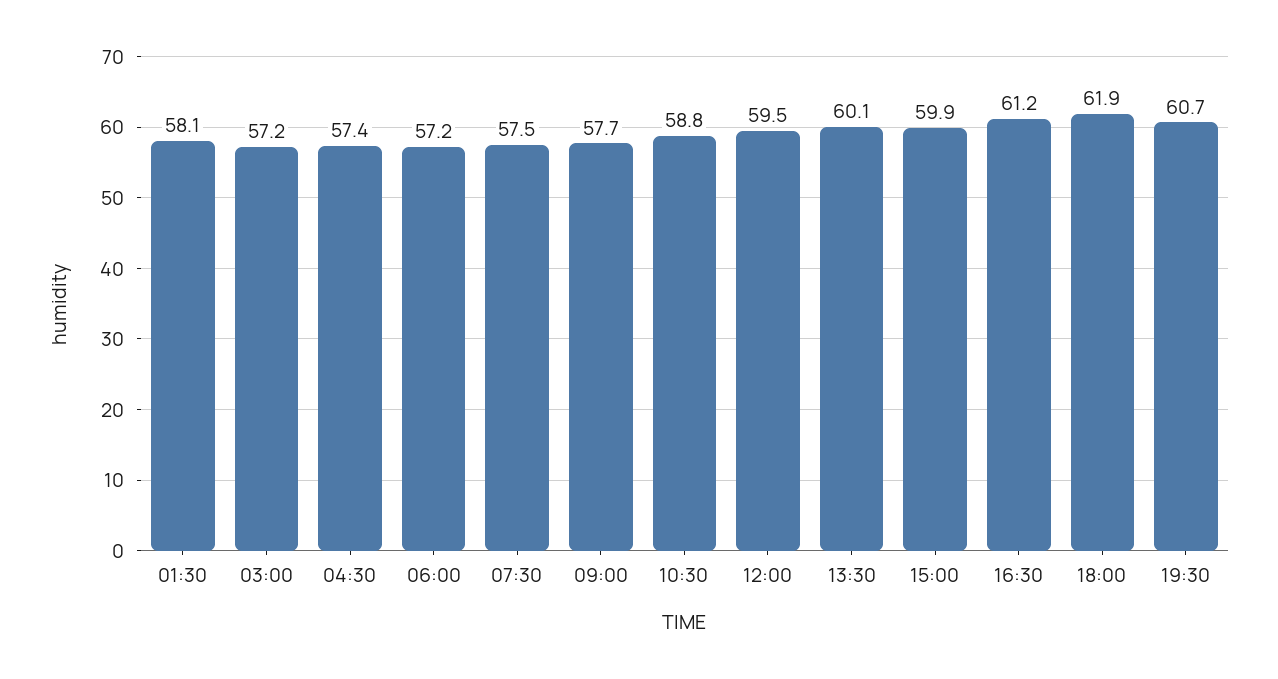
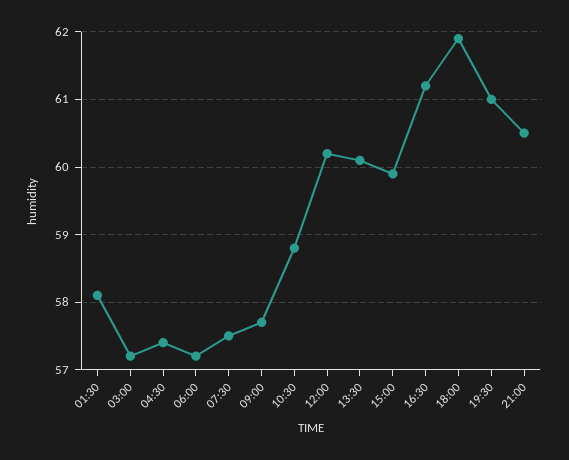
12:00: 59.5 -> 60.2
19:30: 60.7 -> 61
21:00: none -> 60.5

